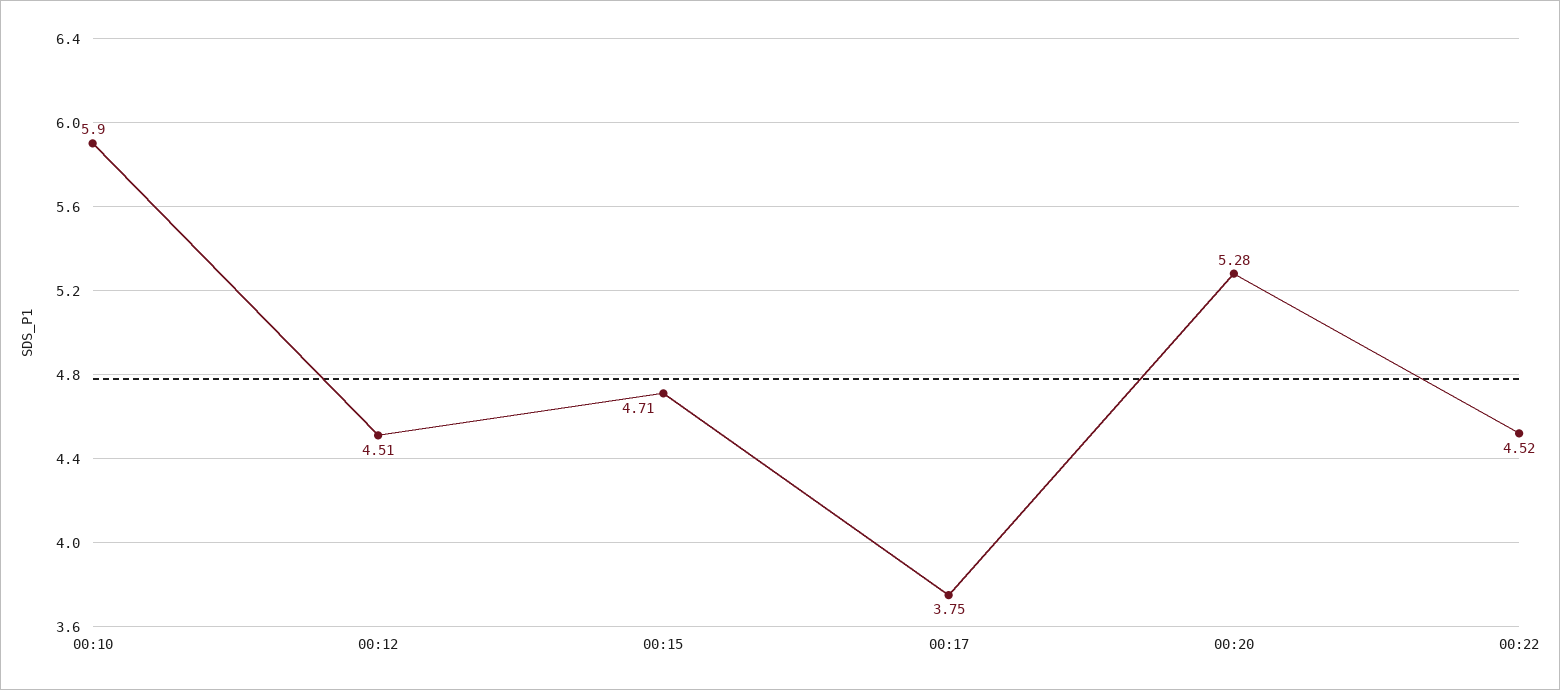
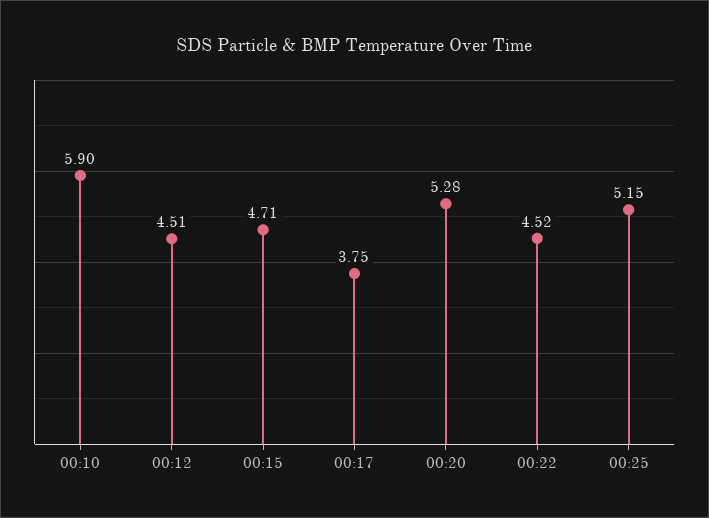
00:25: none -> 5.15

